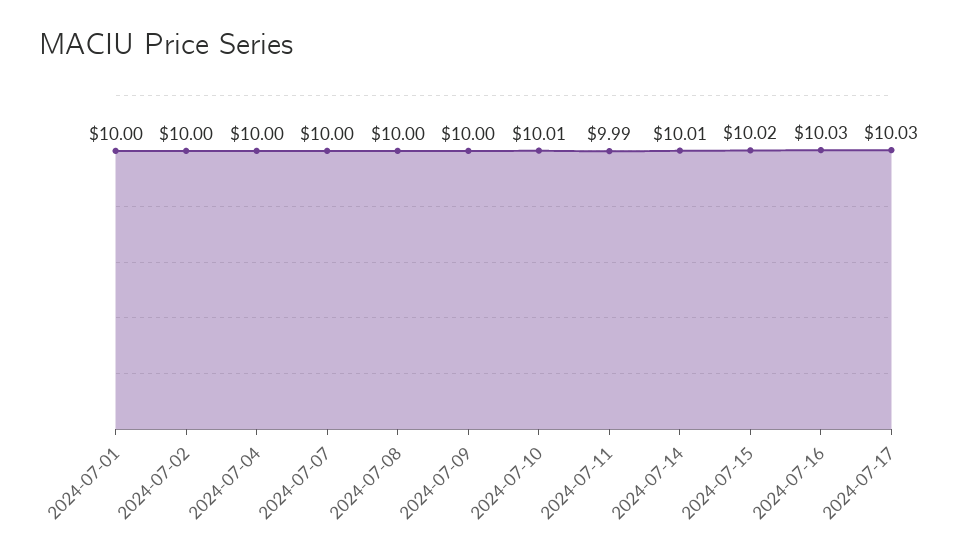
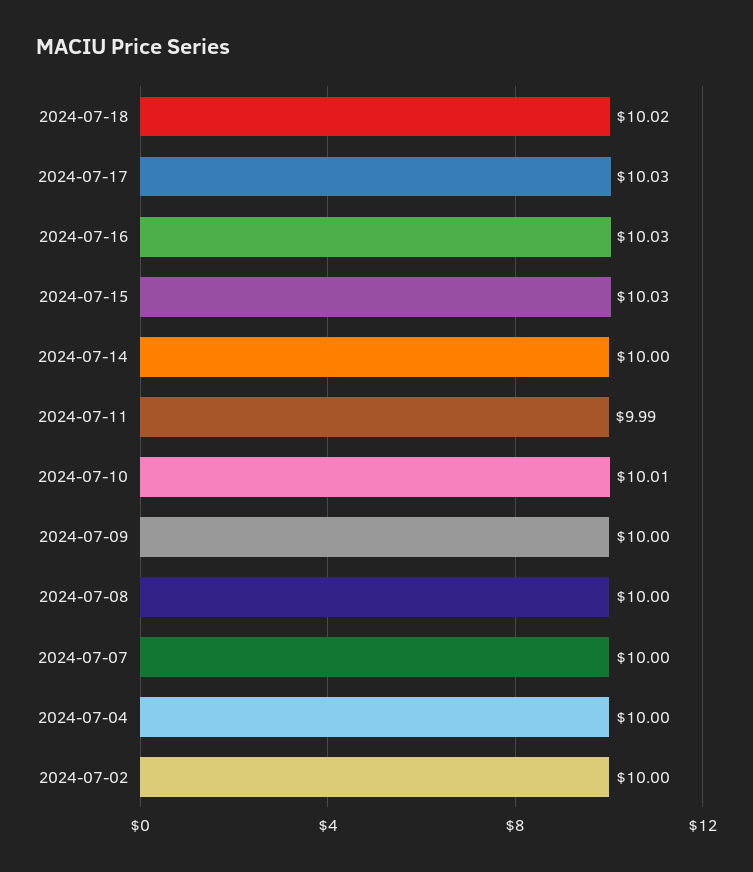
2024-07-01: 10 -> none
2024-07-14: 10.01 -> 10
2024-07-15: 10.02 -> 10.03
2024-07-18: none -> 10.02

